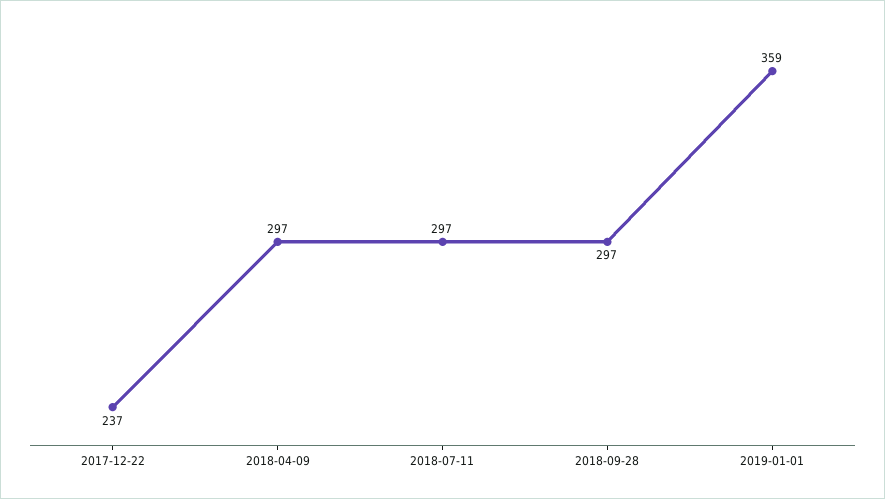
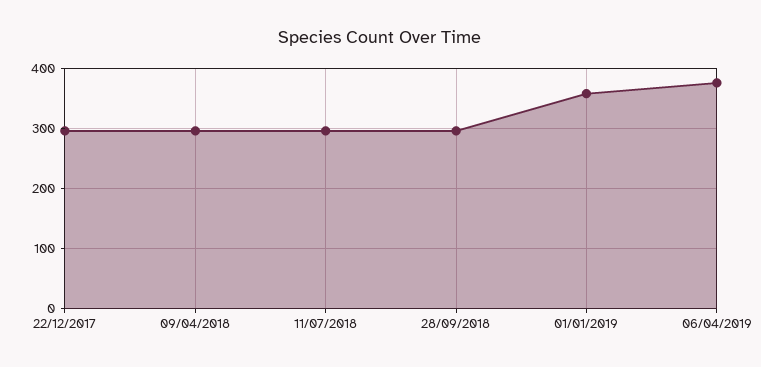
2017-12-22: 237 -> 300
06/04/2019: none -> 380

